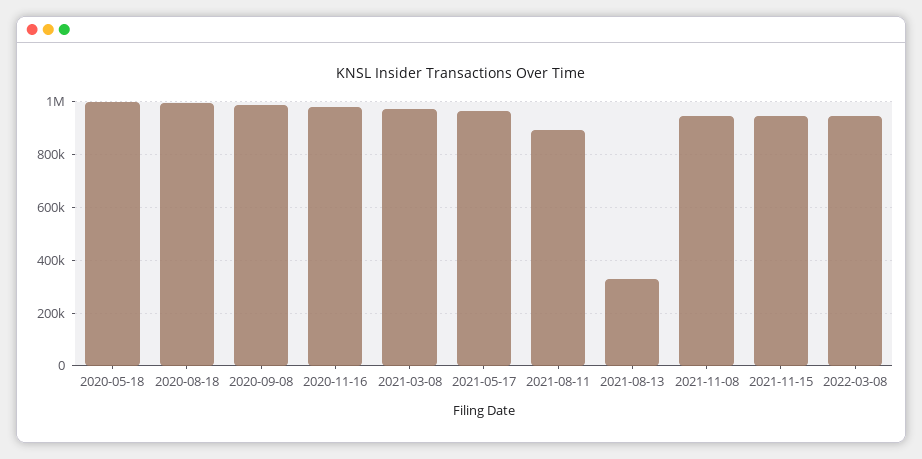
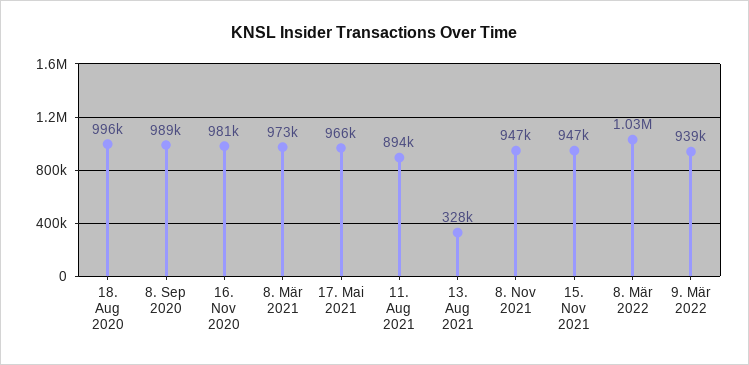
2020-05-18: 1000000 -> none
2022-03-08: 950000 -> 1030000
9. Mär 2022: none -> 939000

